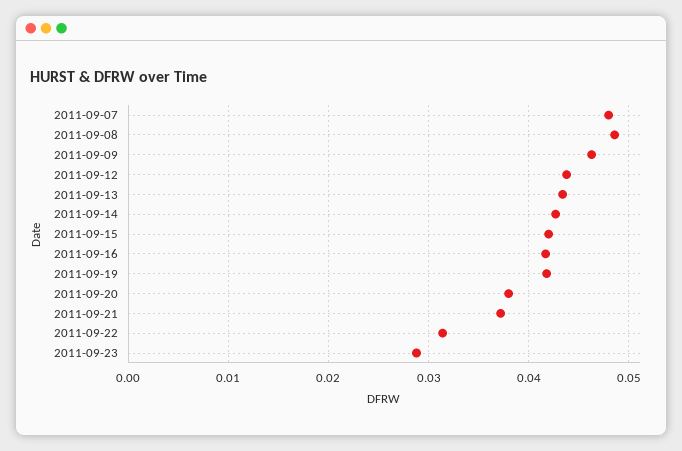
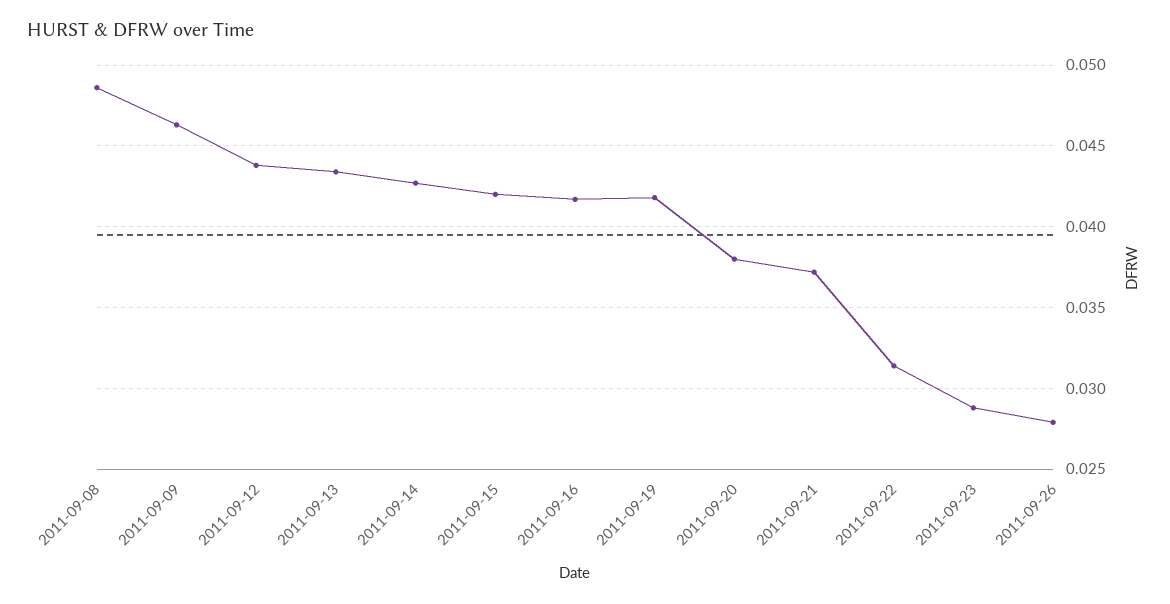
2011-09-07: 0.048 -> none
2011-09-26: none -> 0.028

